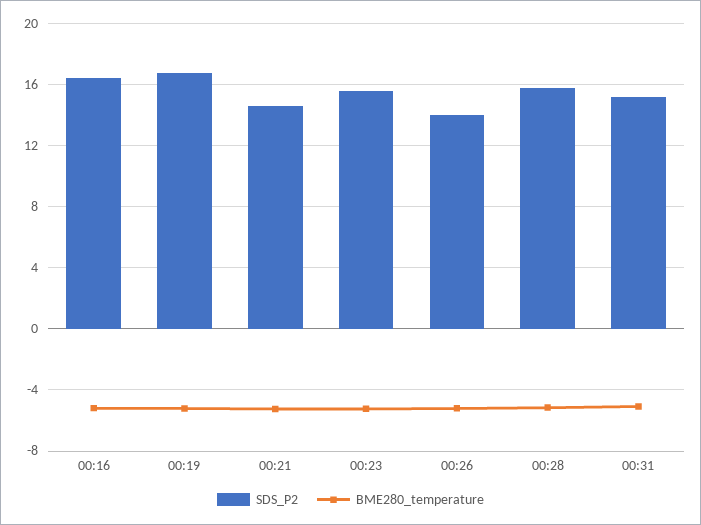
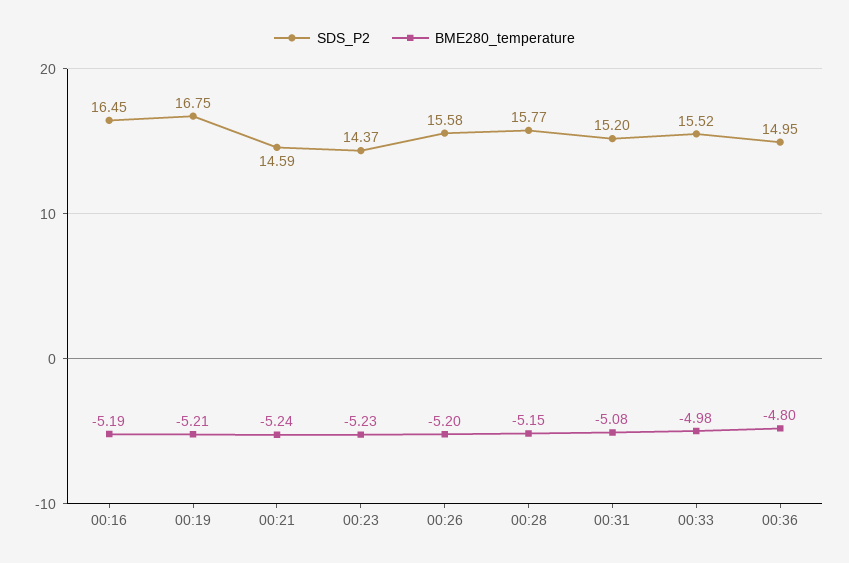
SDS_P2, 00:23: 15.5 -> 14.37
SDS_P2, 00:26: 14 -> 15.58
SDS_P2, 00:33: none -> 15.52
BME280_temperature, 00:33: none -> -4.98
SDS_P2, 00:36: none -> 14.95
BME280_temperature, 00:36: none -> -4.8

